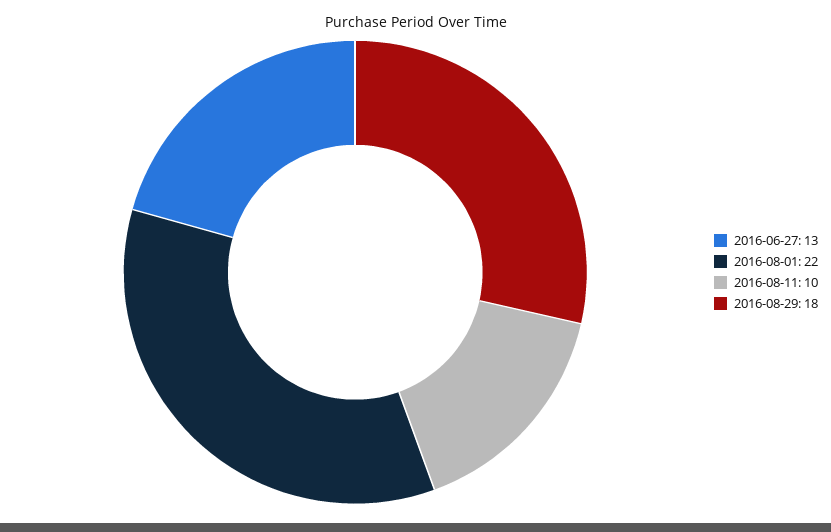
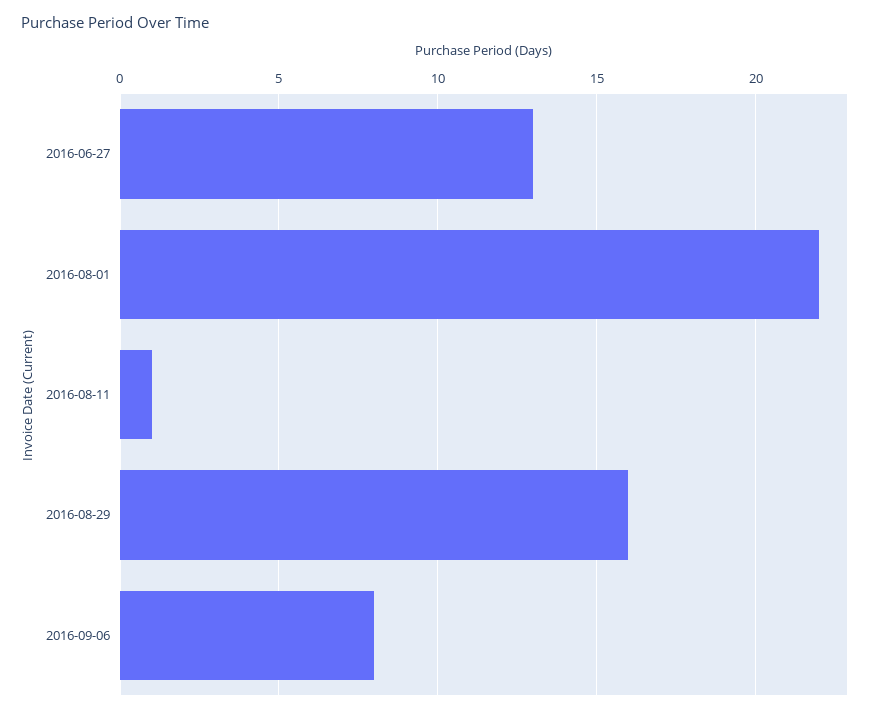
2016-08-11: 10 -> 1
2016-08-29: 18 -> 16
2016-09-06: none -> 8

